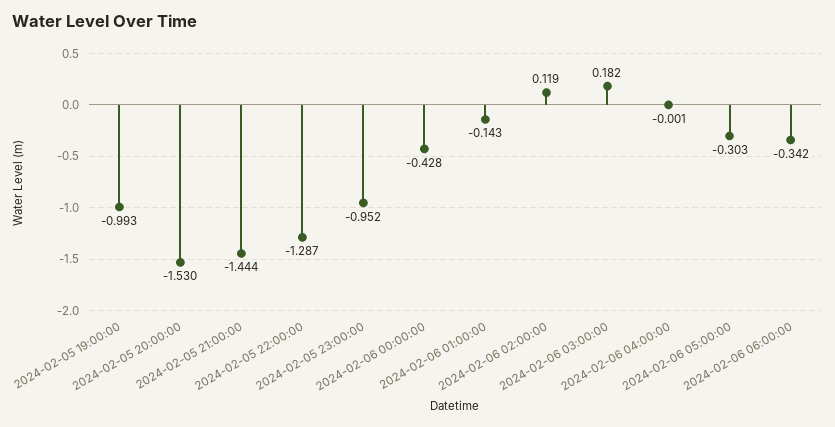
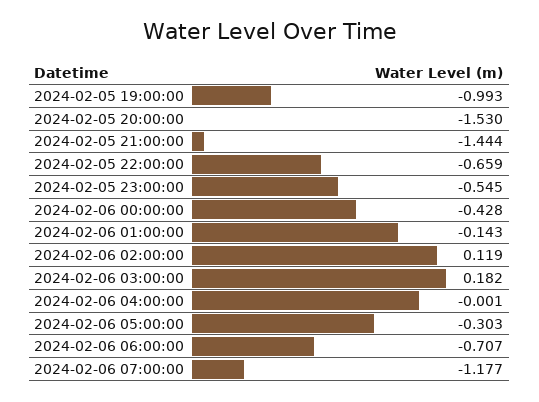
2024-02-05 22:00:00: -1.287 -> -0.659
2024-02-05 23:00:00: -0.952 -> -0.545
2024-02-06 06:00:00: -0.342 -> -0.707
2024-02-06 07:00:00: none -> -1.177

